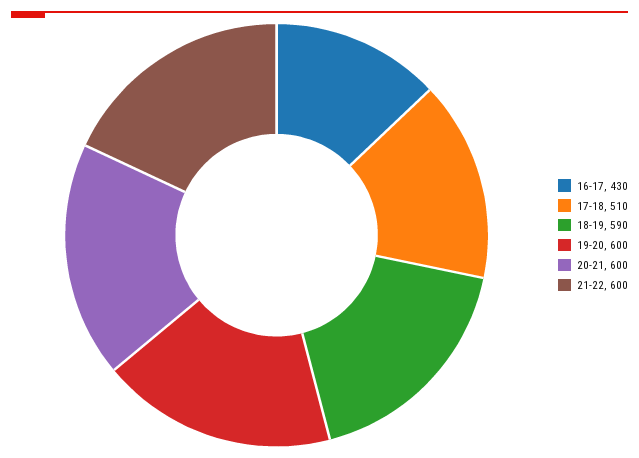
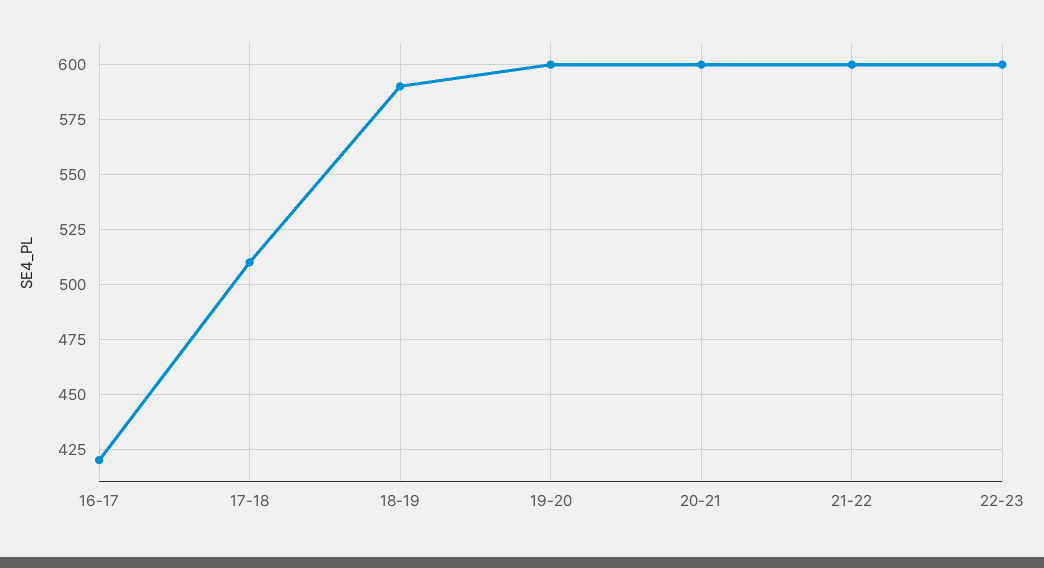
16-17: 430 -> 420
22-23: none -> 600

